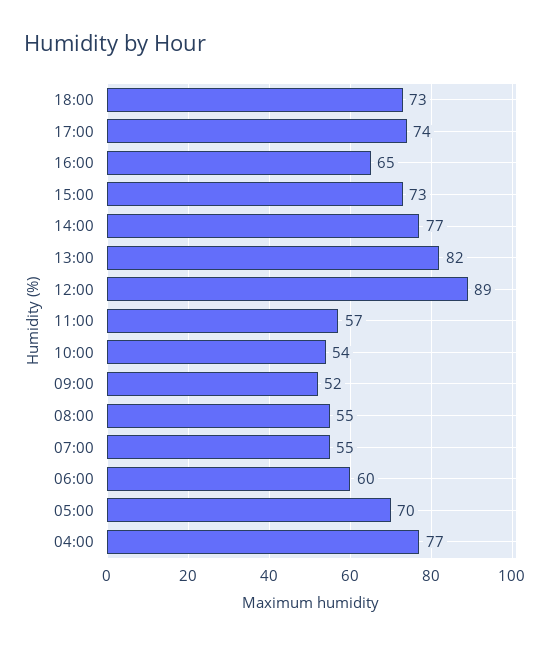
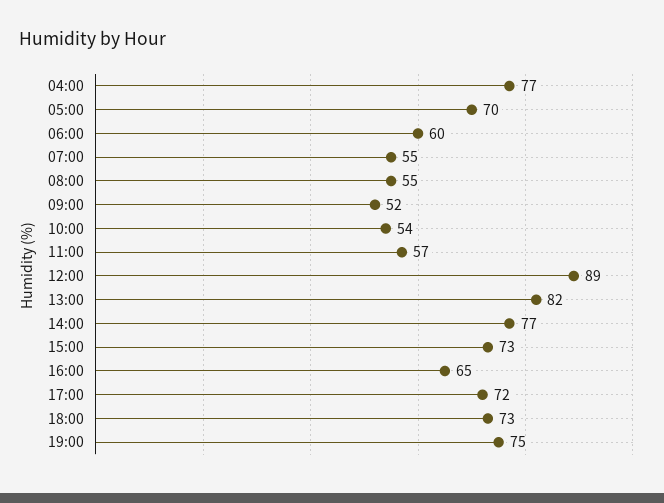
17:00: 74 -> 72
19:00: none -> 75

